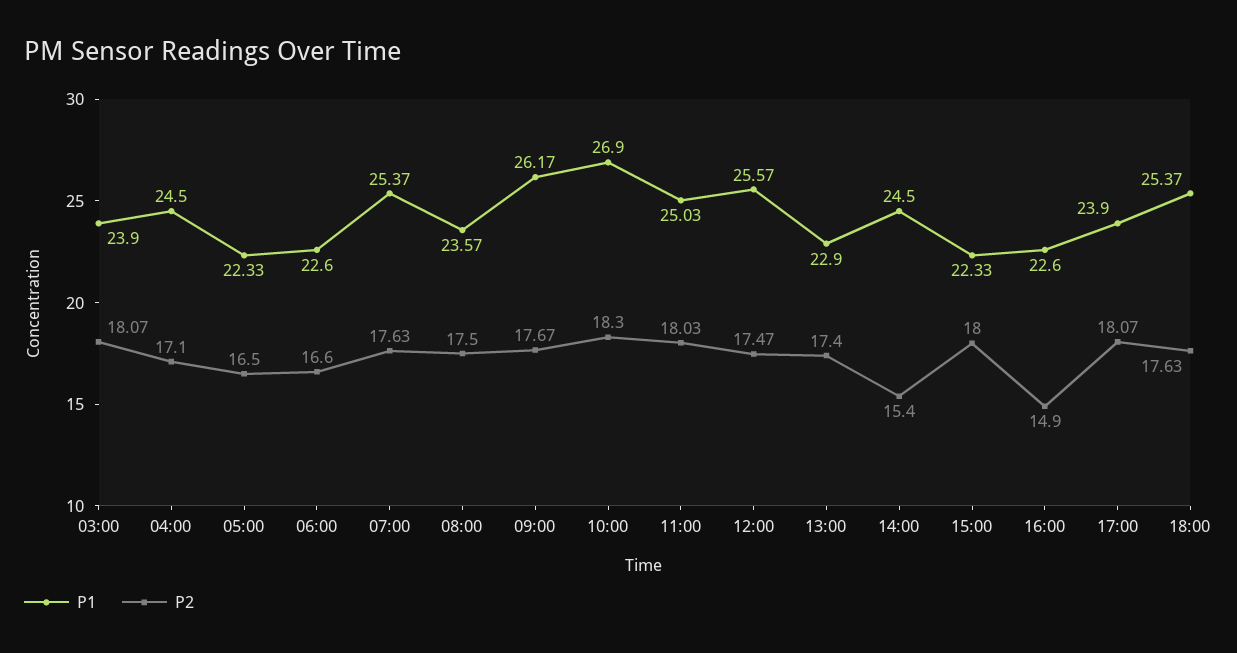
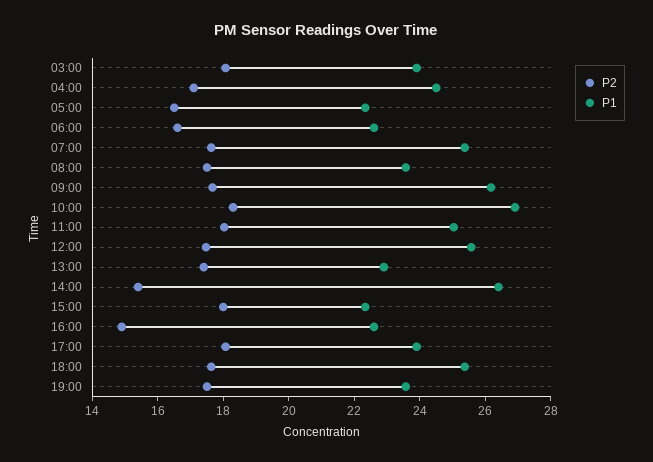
P1, 14:00: 24.5 -> 26.5
P2, 19:00: none -> 17.5
P1, 19:00: none -> 23.5

